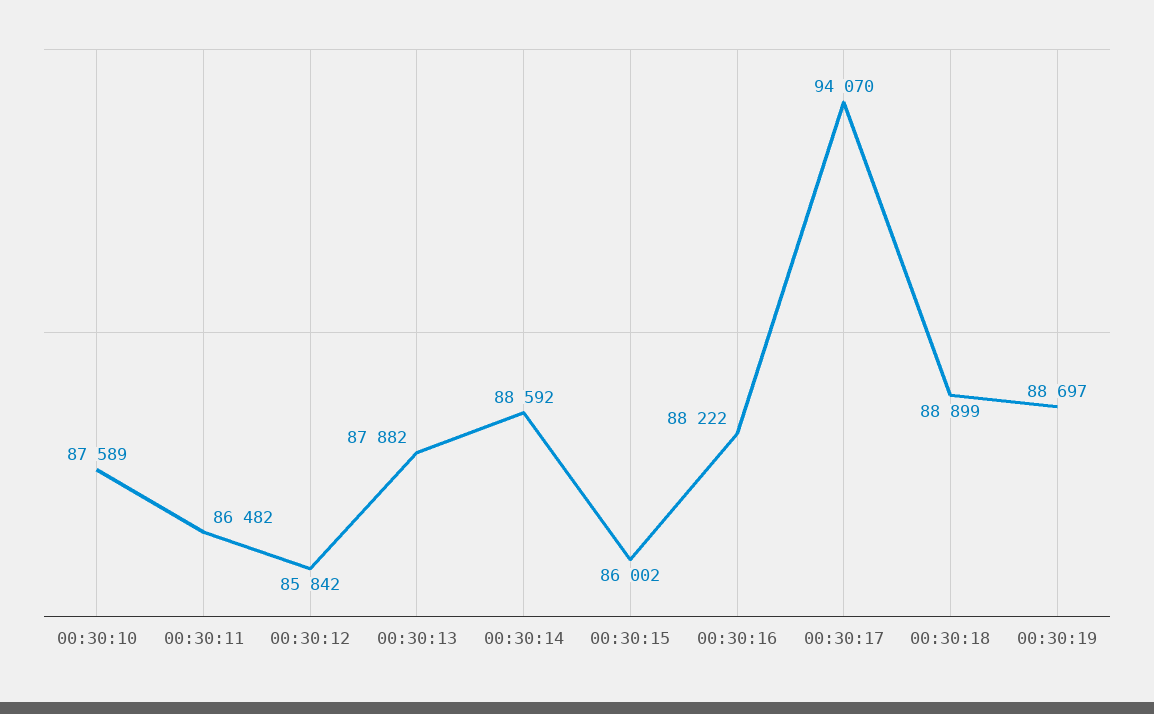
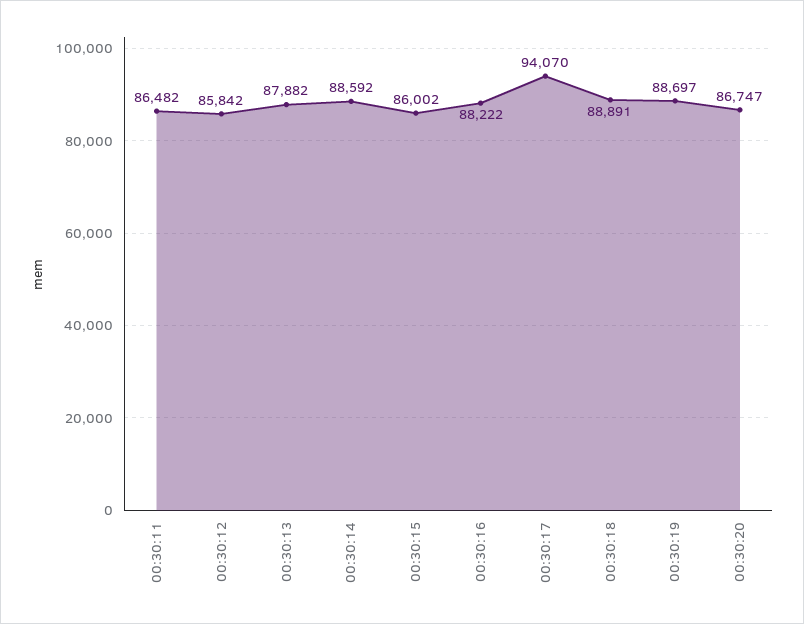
00:30:10: 87589 -> none
00:30:18: 88899 -> 88891
00:30:20: none -> 86747

